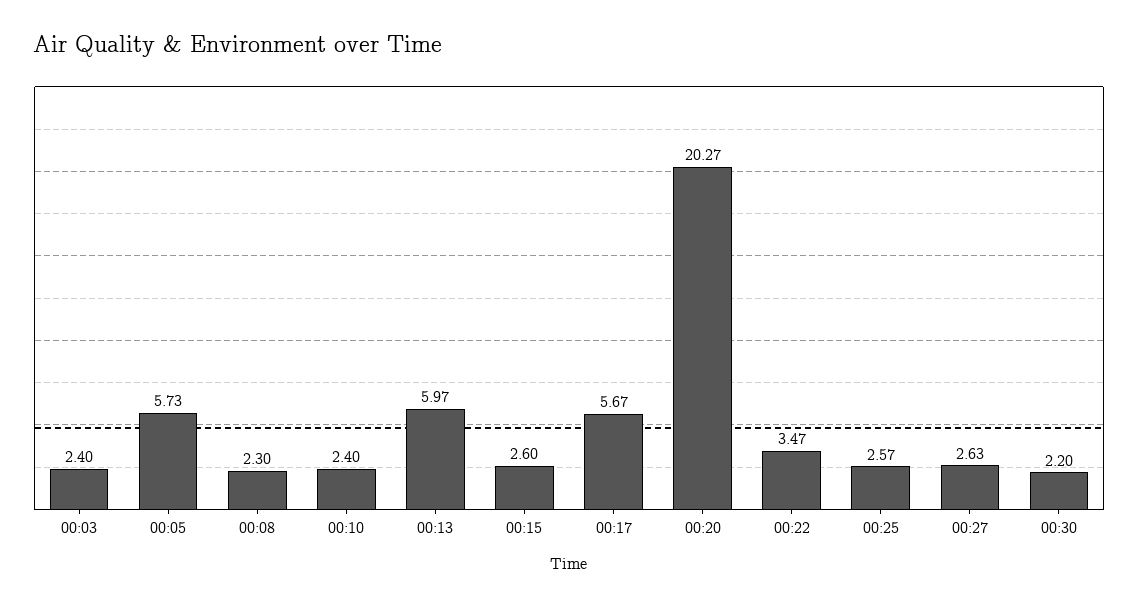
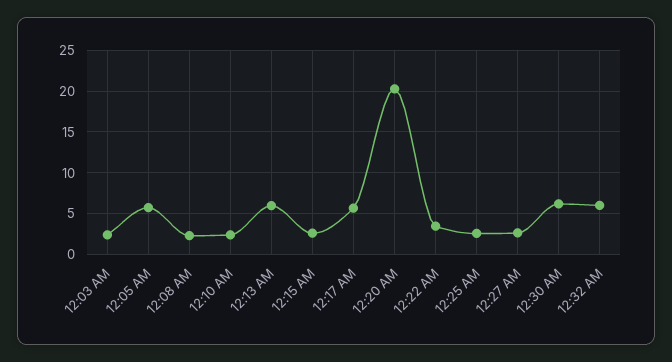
00:30: 2.2 -> 6
12:32 AM: none -> 6

